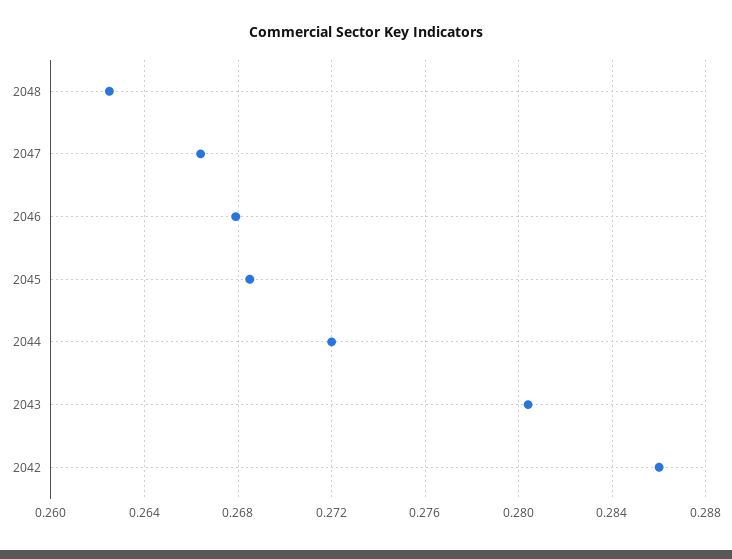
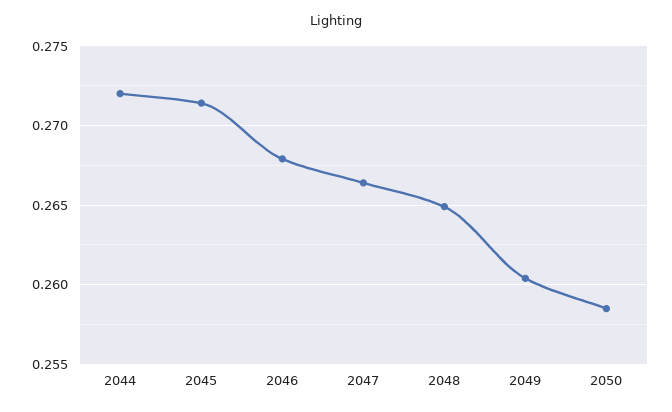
2048: 0.2625 -> 0.265
2045: 0.2685 -> 0.2715
2043: 0.2805 -> none
2042: 0.286 -> none
2049: none -> 0.2605
2050: none -> 0.2585

